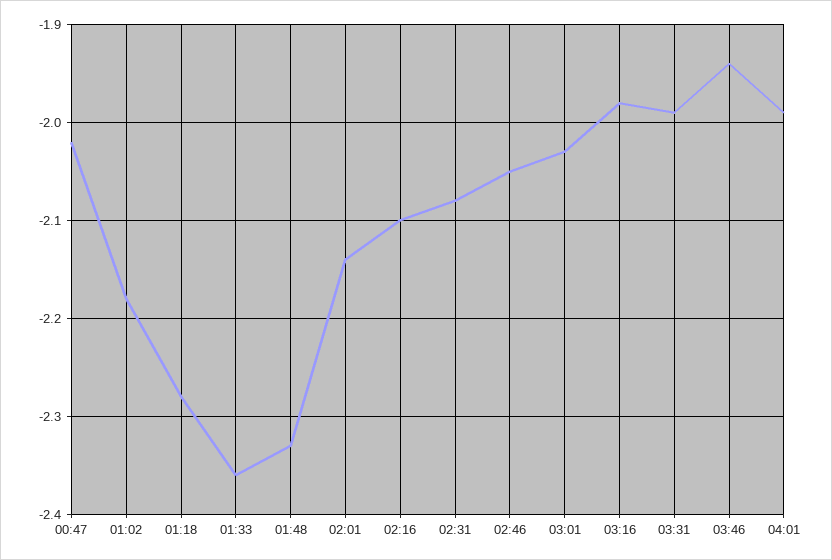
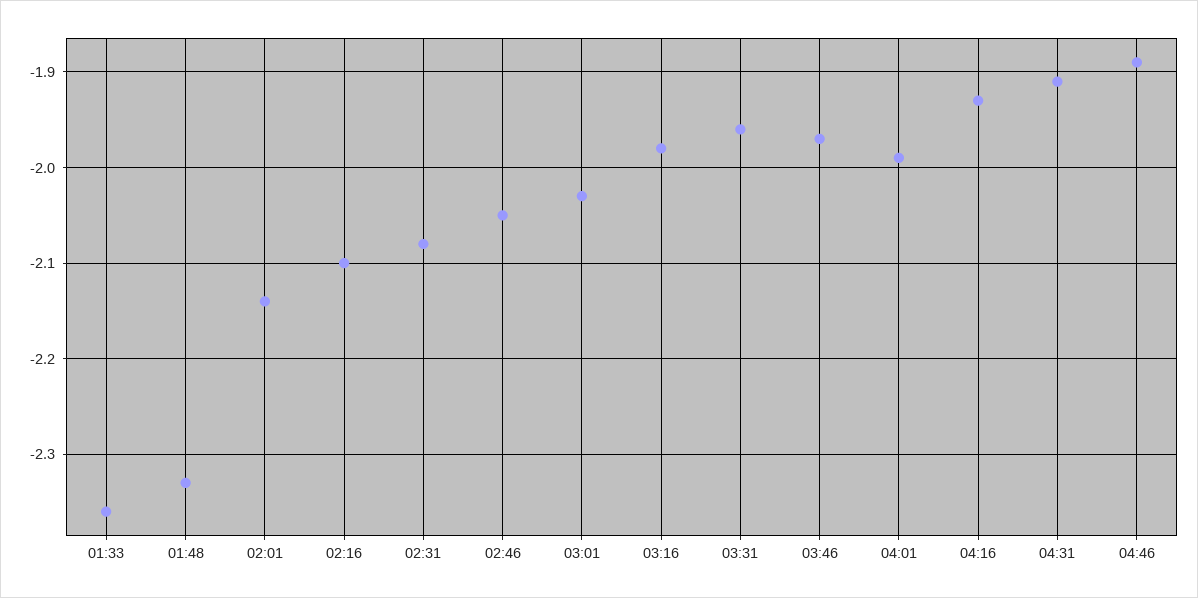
00:47: -2.02 -> none
01:02: -2.18 -> none
01:18: -2.28 -> none
03:31: -1.99 -> -1.96
03:46: -1.94 -> -1.97
04:16: none -> -1.93
04:31: none -> -1.91
04:46: none -> -1.89

